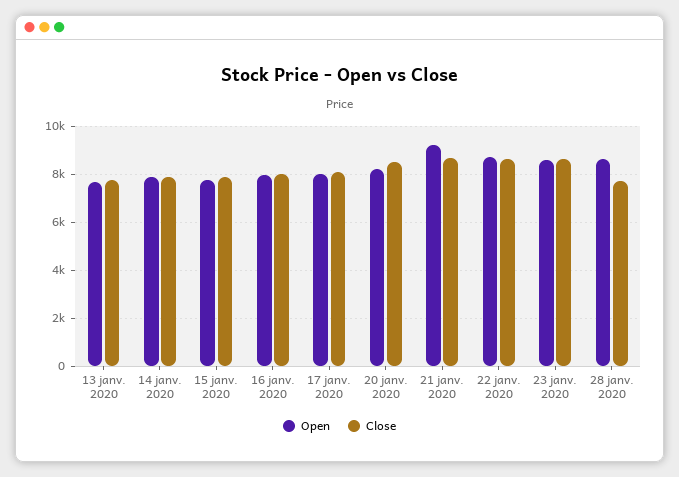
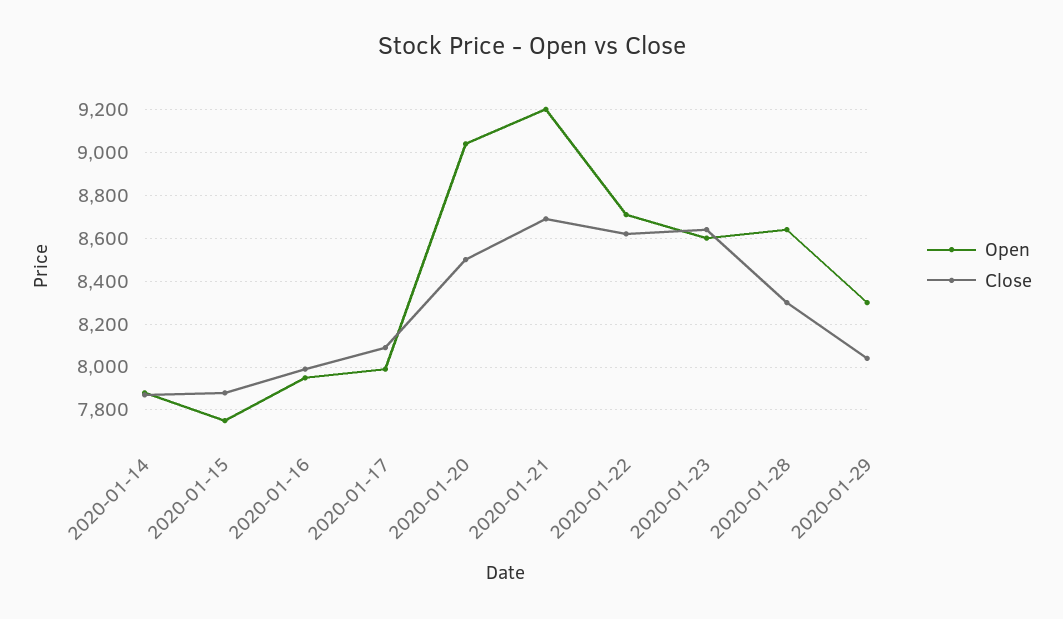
Open, 13 janv. 2020: 7750 -> none
Close, 13 janv. 2020: 7750 -> none
Open, 20 janv. 2020: 8250 -> 9050
Close, 28 janv. 2020: 7750 -> 8300
Open, 2020-01-29: none -> 8300
Close, 2020-01-29: none -> 8050

